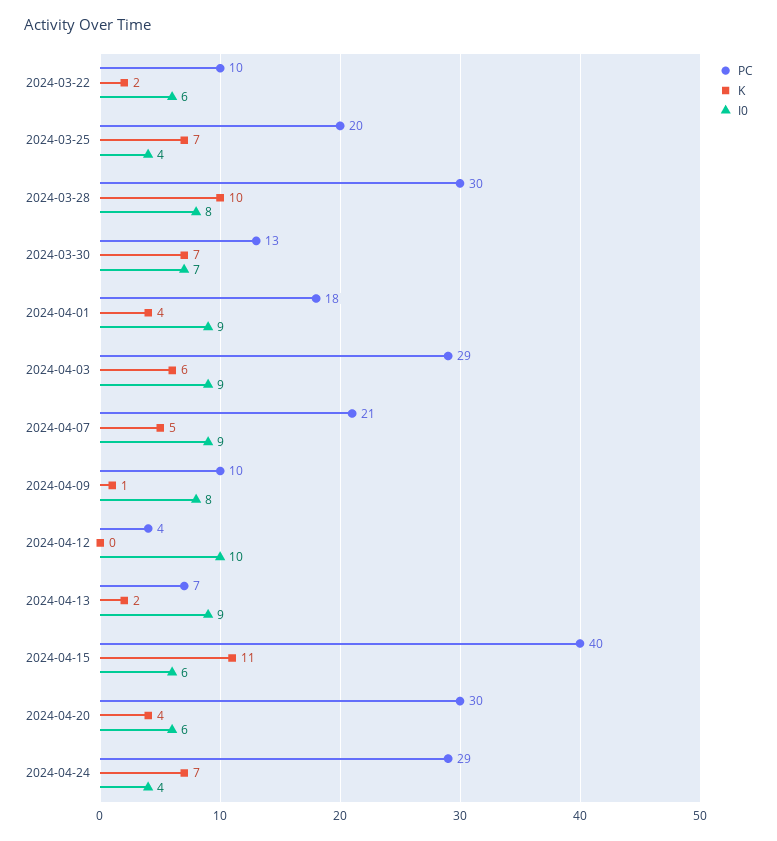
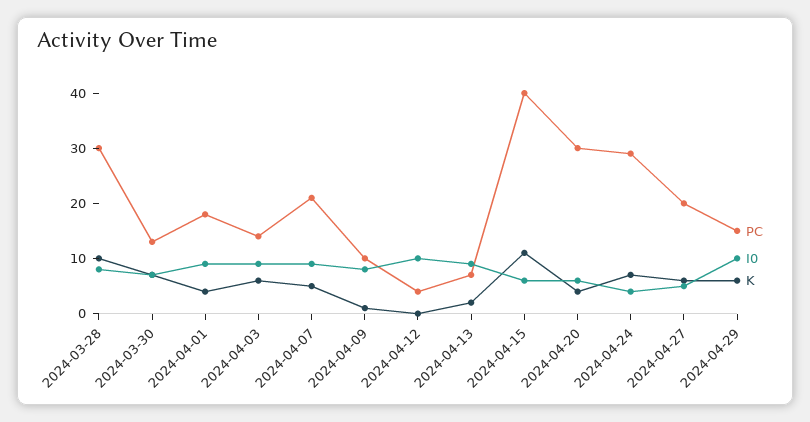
PC, 2024-03-22: 10 -> none
K, 2024-03-22: 2 -> none
I0, 2024-03-22: 6 -> none
PC, 2024-03-25: 20 -> none
K, 2024-03-25: 7 -> none
I0, 2024-03-25: 4 -> none
PC, 2024-04-03: 29 -> 15
PC, 2024-04-27: none -> 20
I0, 2024-04-27: none -> 5
K, 2024-04-27: none -> 5
PC, 2024-04-29: none -> 15
I0, 2024-04-29: none -> 10
K, 2024-04-29: none -> 5

